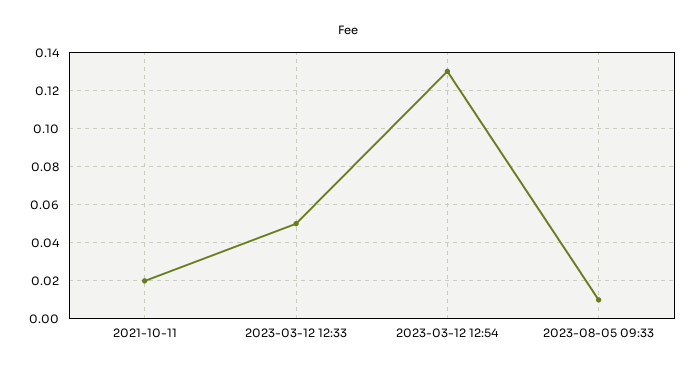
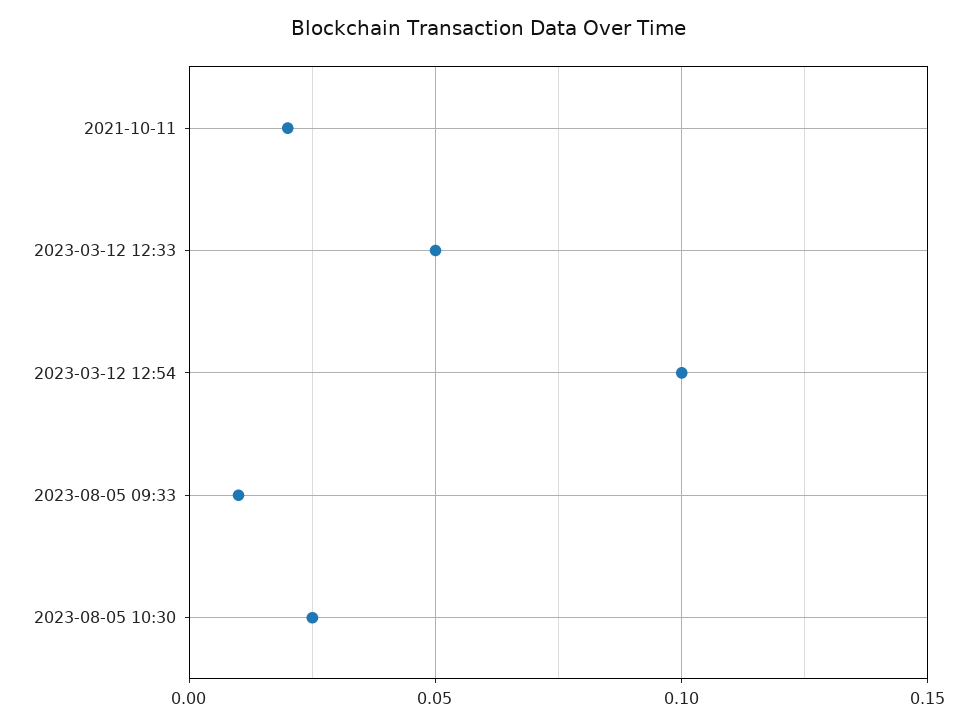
2023-03-12 12:54: 0.13 -> 0.1
2023-08-05 10:30: none -> 0.025

